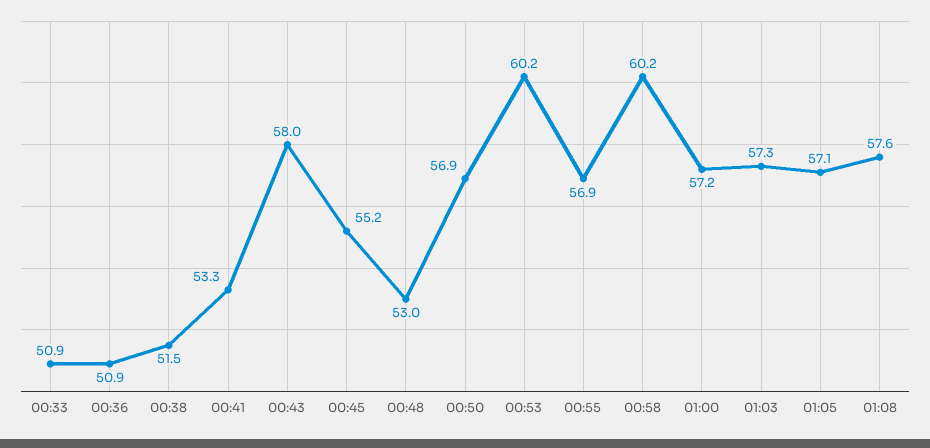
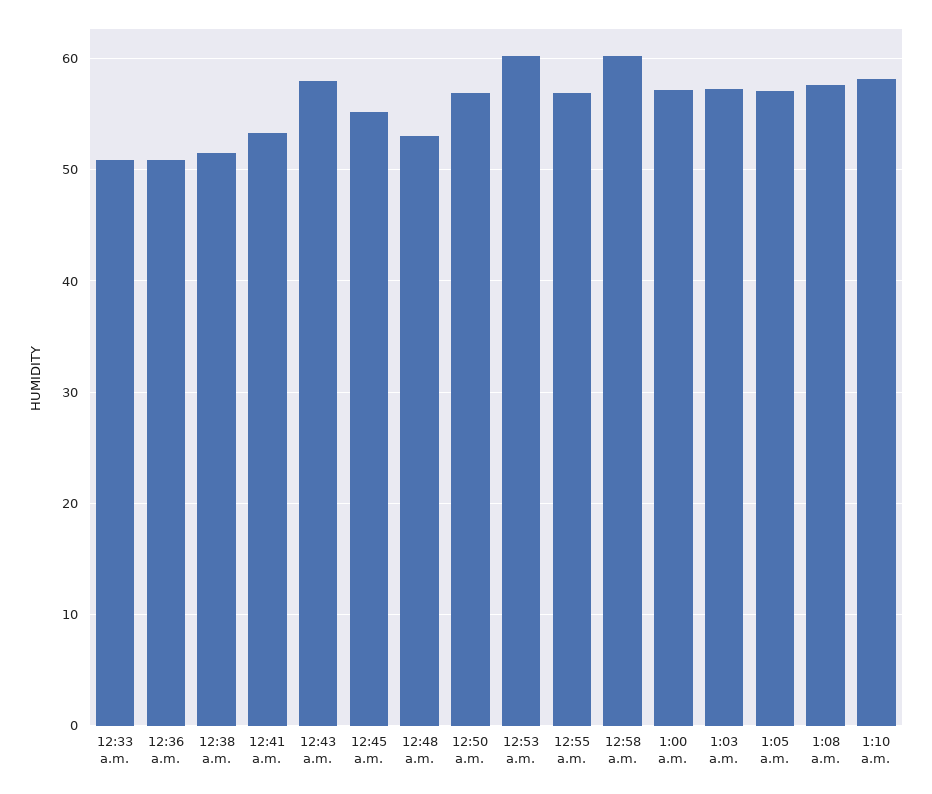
1:10 a.m.: none -> 58

